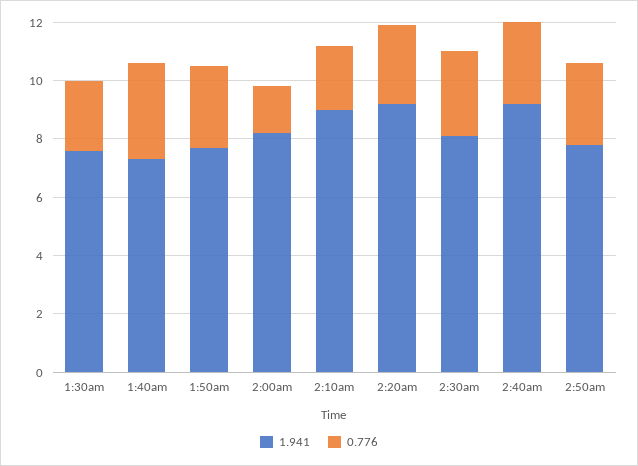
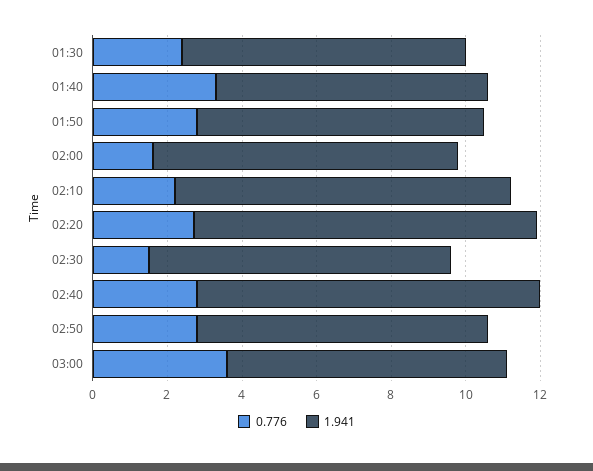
0.776, 2:30am: 3 -> 1.5
0.776, 03:00: none -> 3.5
1.941, 03:00: none -> 7.5

